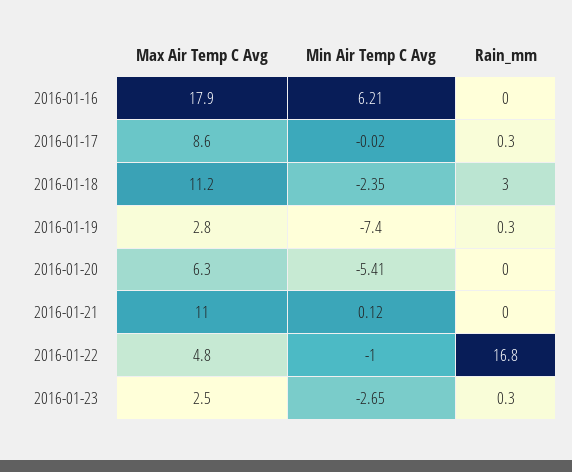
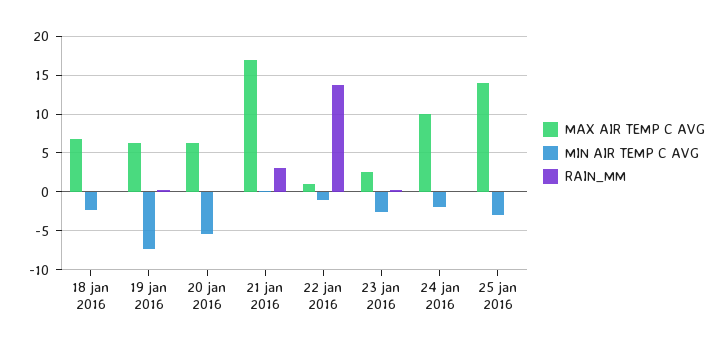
Max Air Temp C Avg, 2016-01-16: 17.9 -> none
Min Air Temp C Avg, 2016-01-16: 6.21 -> none
Rain_mm, 2016-01-16: 0 -> none
Max Air Temp C Avg, 2016-01-17: 8.6 -> none
Min Air Temp C Avg, 2016-01-17: -0.02 -> none
Rain_mm, 2016-01-17: 0.3 -> none
Max Air Temp C Avg, 2016-01-18: 11.2 -> 7
Rain_mm, 2016-01-18: 3 -> 0
Max Air Temp C Avg, 2016-01-19: 2.8 -> 6
Max Air Temp C Avg, 2016-01-21: 11 -> 17
Rain_mm, 2016-01-21: 0 -> 3
Max Air Temp C Avg, 2016-01-22: 4.8 -> 1
Rain_mm, 2016-01-22: 16.8 -> 14
Max Air Temp C Avg, 24 jan 2016: none -> 10
Min Air Temp C Avg, 24 jan 2016: none -> -2
Rain_mm, 24 jan 2016: none -> 0
Max Air Temp C Avg, 25 jan 2016: none -> 14
Min Air Temp C Avg, 25 jan 2016: none -> -3
Rain_mm, 25 jan 2016: none -> 0

